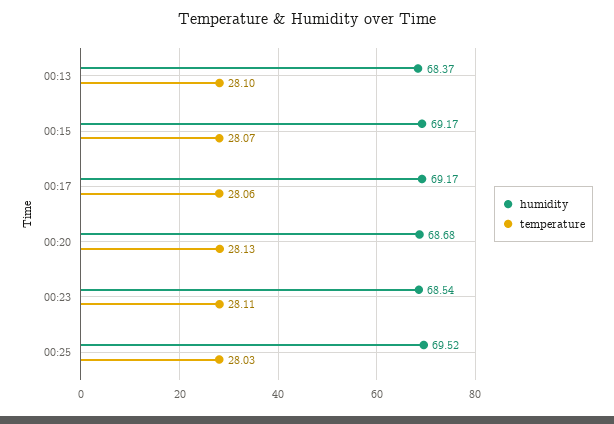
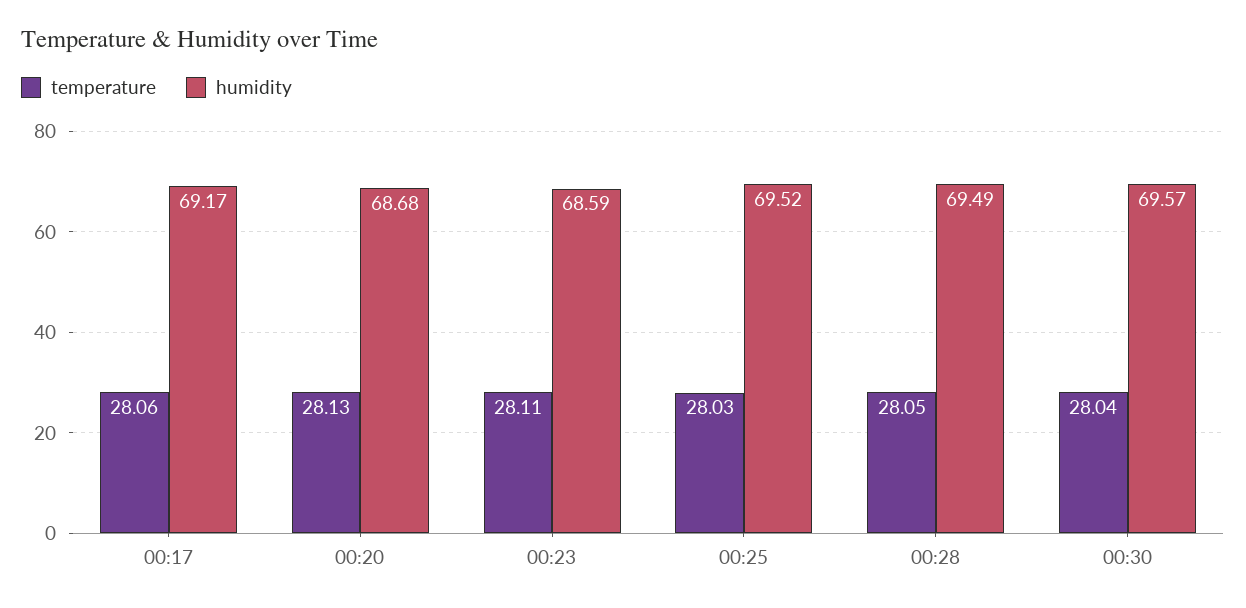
humidity, 00:13: 68.37 -> none
temperature, 00:13: 28.1 -> none
humidity, 00:15: 69.17 -> none
temperature, 00:15: 28.07 -> none
humidity, 00:23: 68.54 -> 68.59
temperature, 00:28: none -> 28.05
humidity, 00:28: none -> 69.49
temperature, 00:30: none -> 28.04
humidity, 00:30: none -> 69.57

